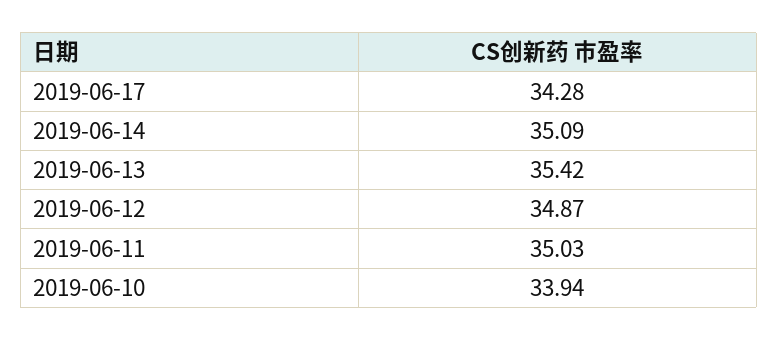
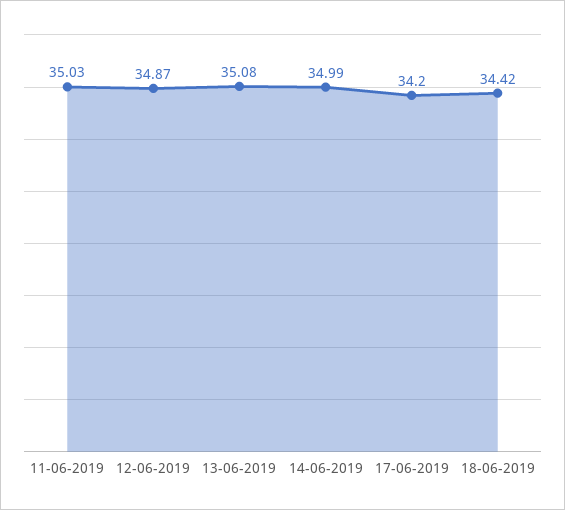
2019-06-17: 34.28 -> 34.2
2019-06-14: 35.09 -> 34.99
2019-06-13: 35.42 -> 35.08
2019-06-10: 33.94 -> none
18-06-2019: none -> 34.42

